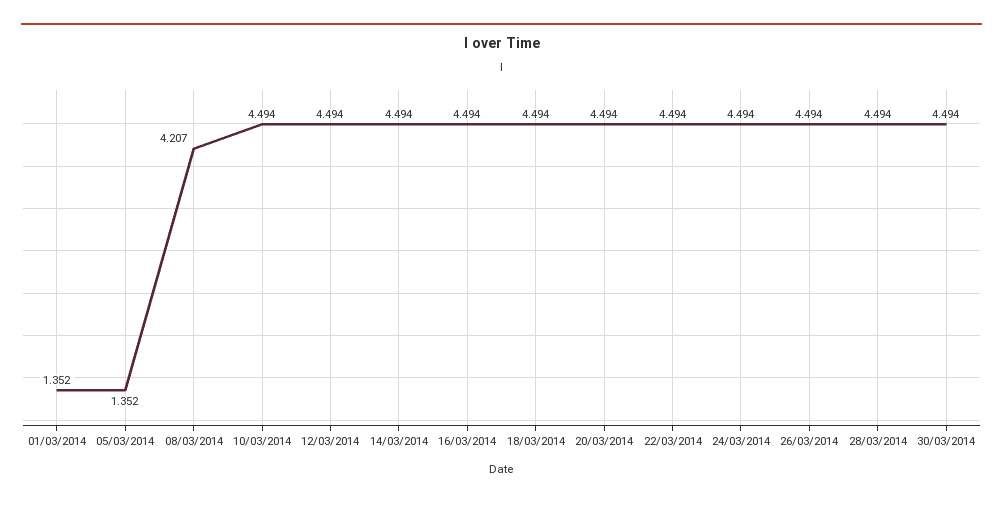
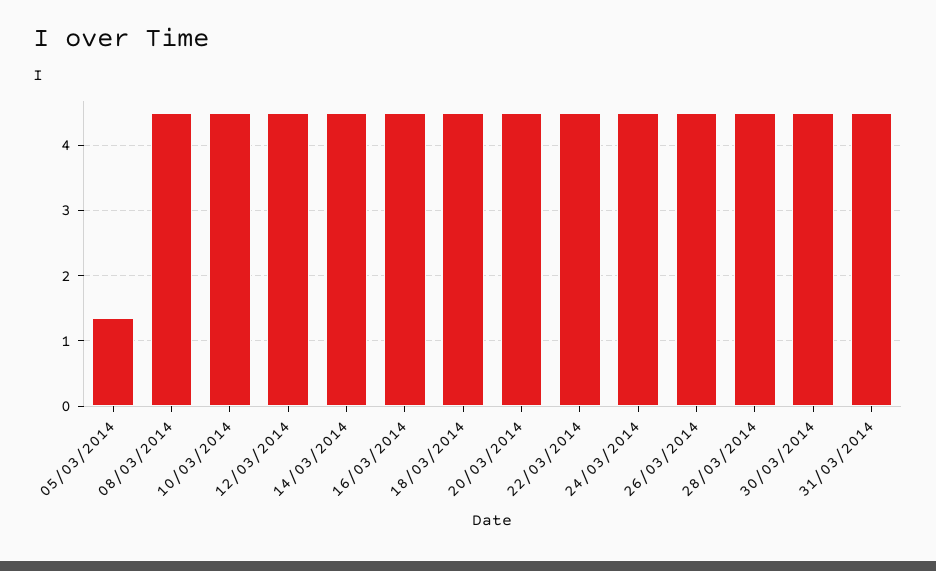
01/03/2014: 1.352 -> none
08/03/2014: 4.207 -> 4.5
31/03/2014: none -> 4.5

